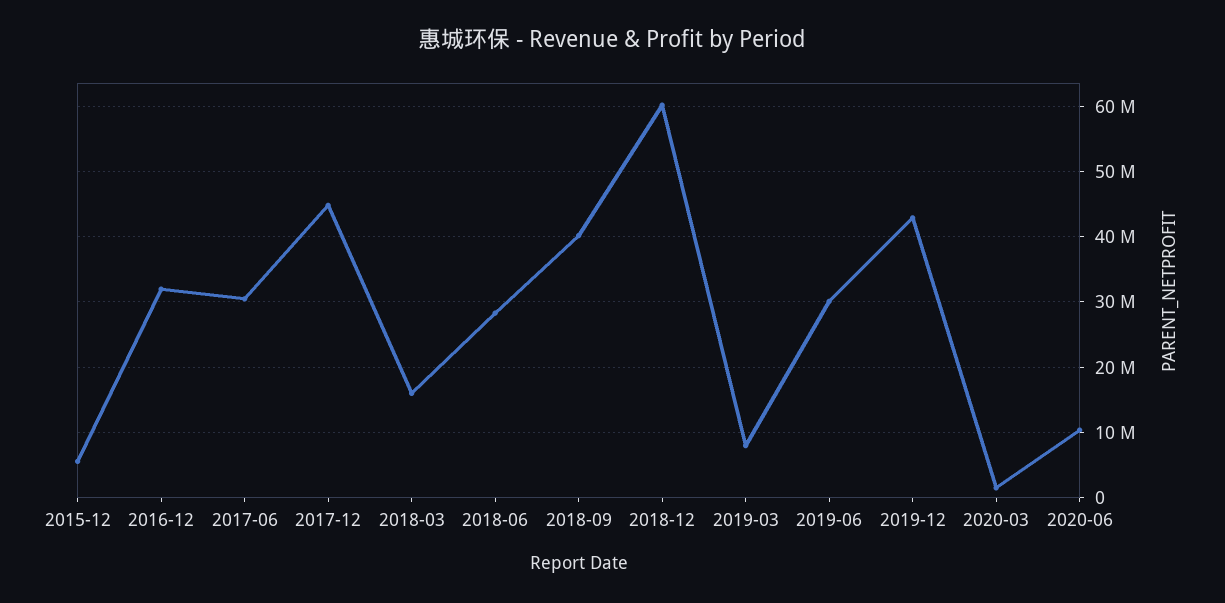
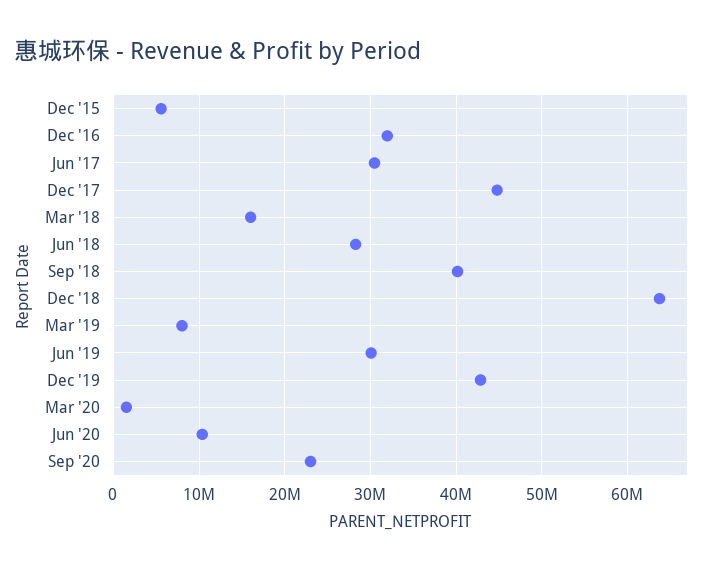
2018-12: 60000000 -> 64000000
Sep '20: none -> 23000000

